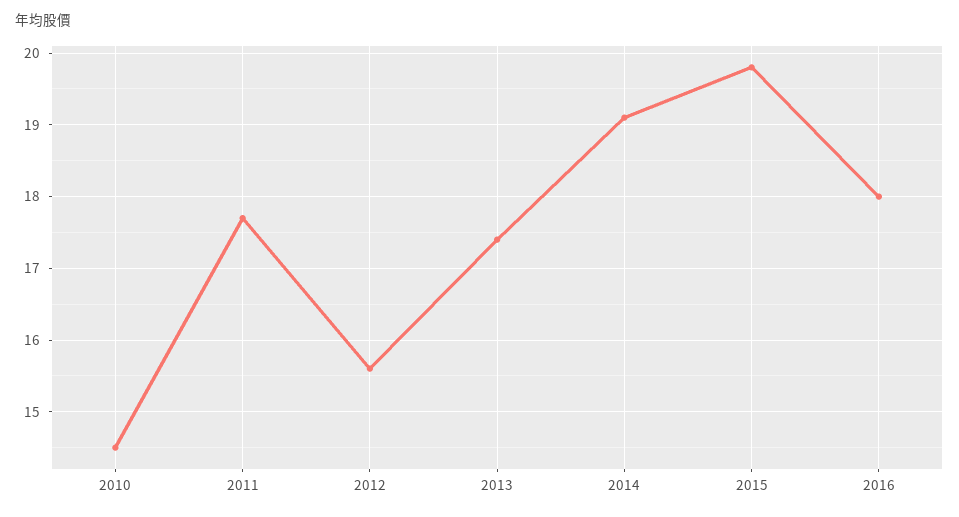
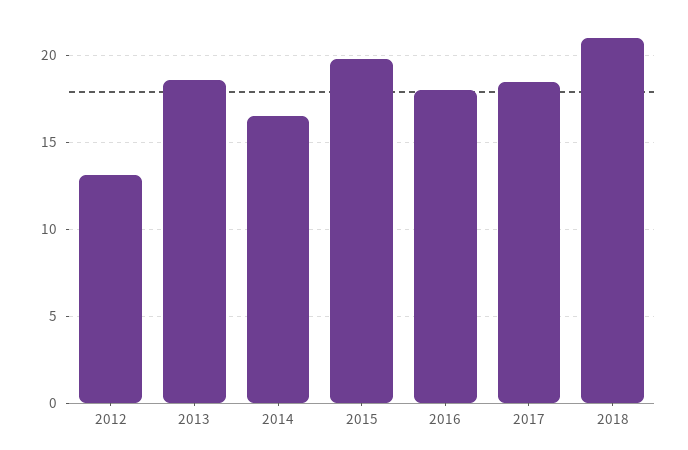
2010: 14.5 -> none
2011: 17.7 -> none
2012: 15.6 -> 13
2013: 17.4 -> 18.5
2014: 19.1 -> 16.5
2017: none -> 18.5
2018: none -> 21

